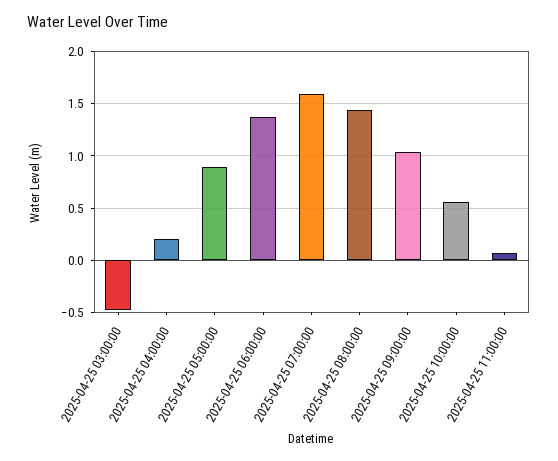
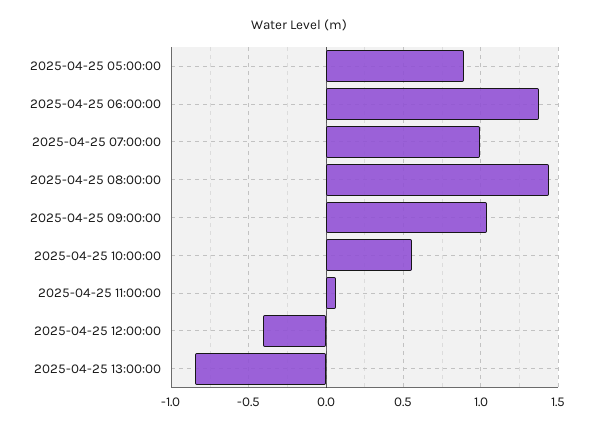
2025-04-25 03:00:00: -0.5 -> none
2025-04-25 04:00:00: 0.2 -> none
2025-04-25 07:00:00: 1.6 -> 1
2025-04-25 12:00:00: none -> -0.4
2025-04-25 13:00:00: none -> -0.85

